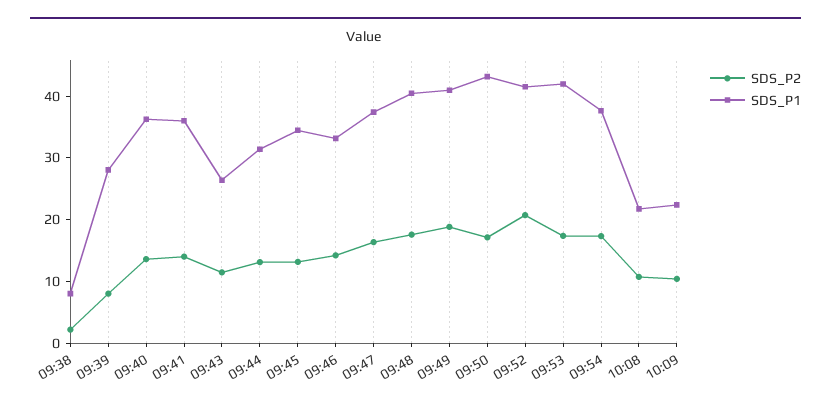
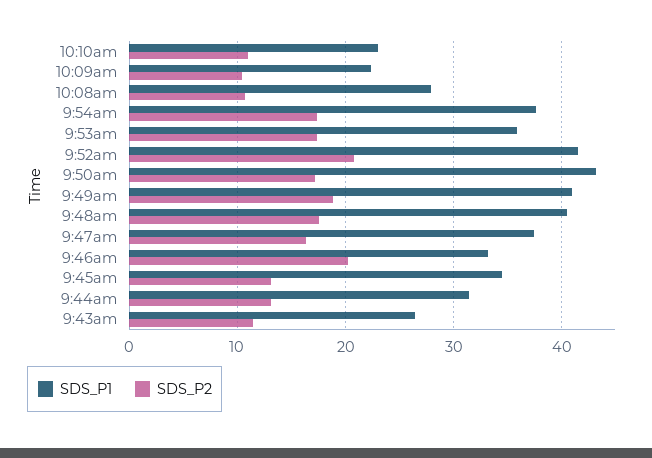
SDS_P2, 09:38: 2 -> none
SDS_P1, 09:38: 8 -> none
SDS_P2, 09:39: 8 -> none
SDS_P1, 09:39: 28 -> none
SDS_P2, 09:40: 14 -> none
SDS_P1, 09:40: 36 -> none
SDS_P2, 09:41: 14 -> none
SDS_P1, 09:41: 36 -> none
SDS_P2, 09:46: 14 -> 20
SDS_P1, 09:53: 42 -> 36
SDS_P1, 10:08: 22 -> 28
SDS_P1, 10:10am: none -> 23
SDS_P2, 10:10am: none -> 11

